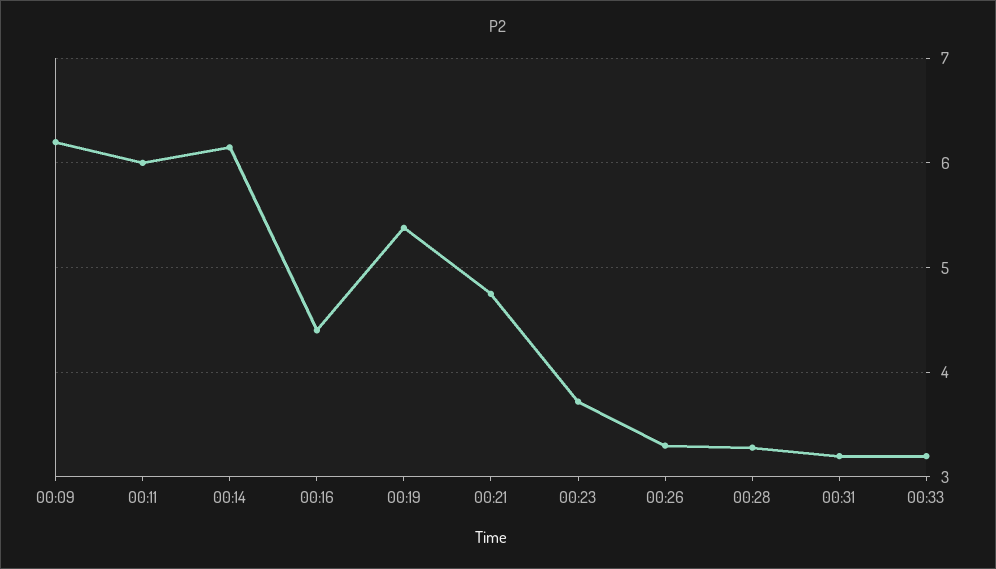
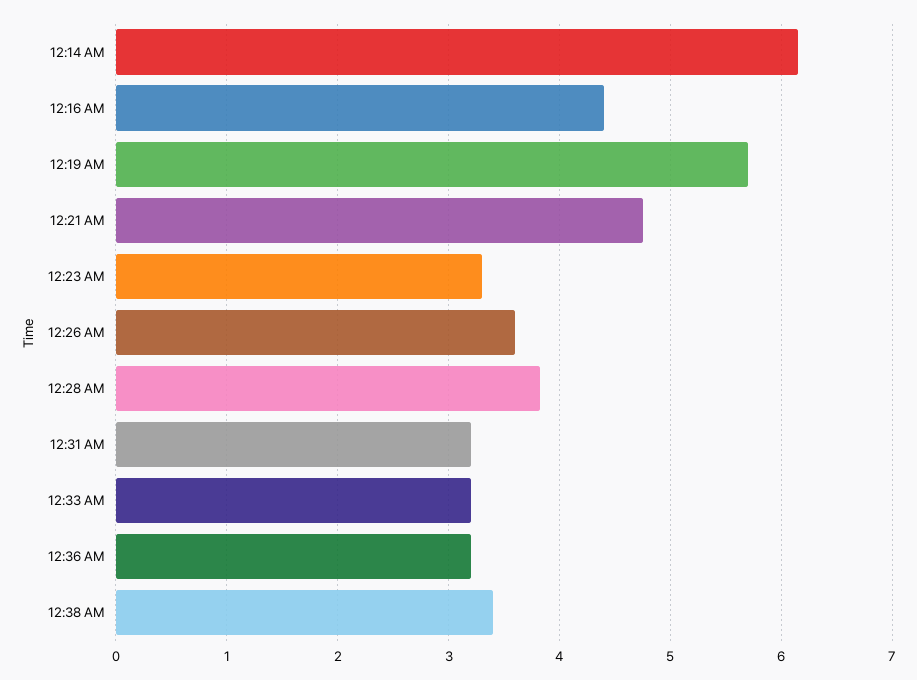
00:09: 6.2 -> none
00:11: 6 -> none
00:19: 5.4 -> 5.7
00:23: 3.7 -> 3.3
00:26: 3.3 -> 3.6
00:28: 3.3 -> 3.8
12:36 AM: none -> 3.2
12:38 AM: none -> 3.4

